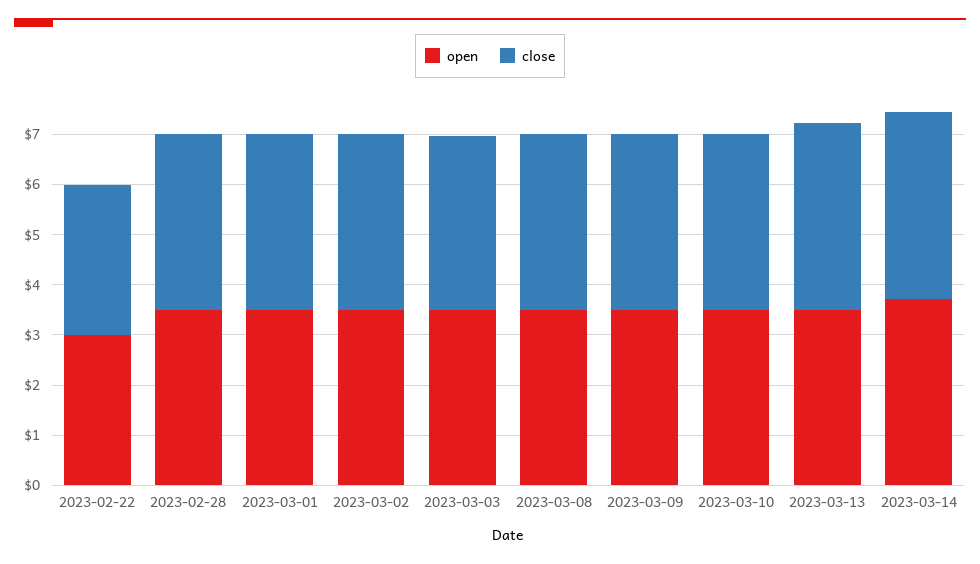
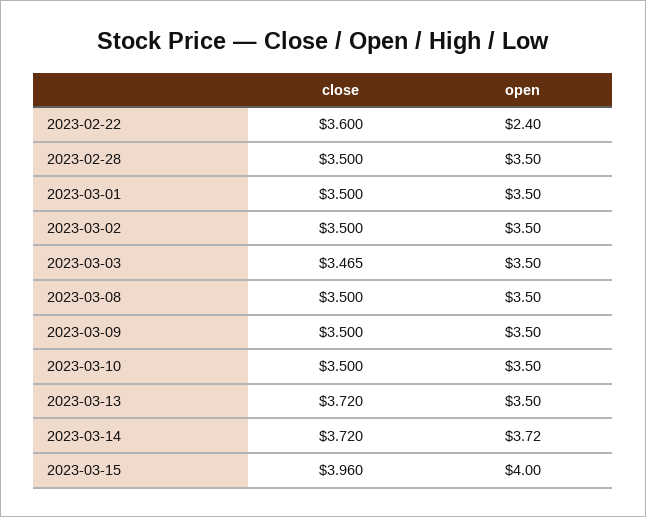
open, 2023-02-22: 3 -> 2.4
close, 2023-02-22: 3 -> 3.6
close, 2023-03-15: none -> 3.96
open, 2023-03-15: none -> 4

